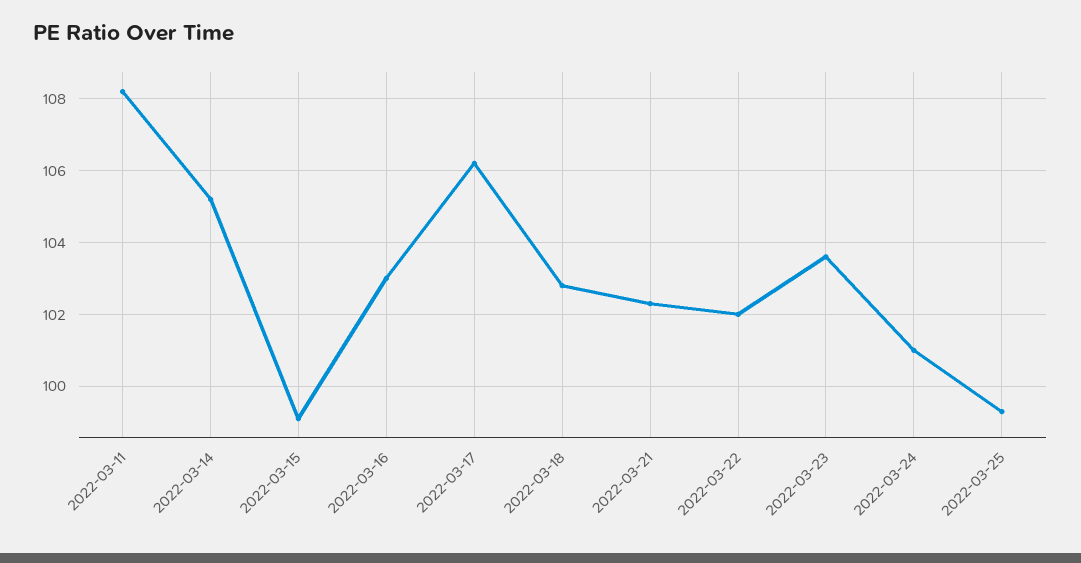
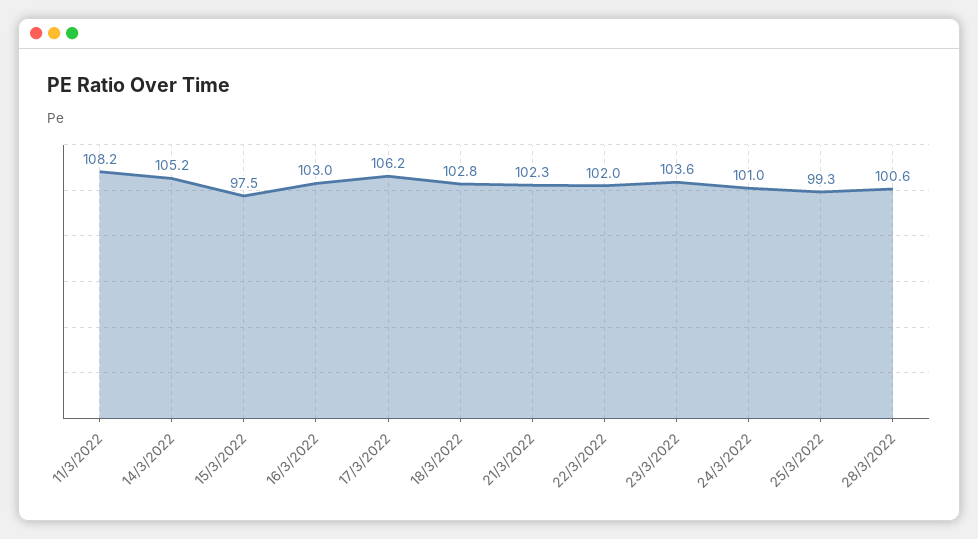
2022-03-15: 99 -> 97.5
28/3/2022: none -> 100.6

